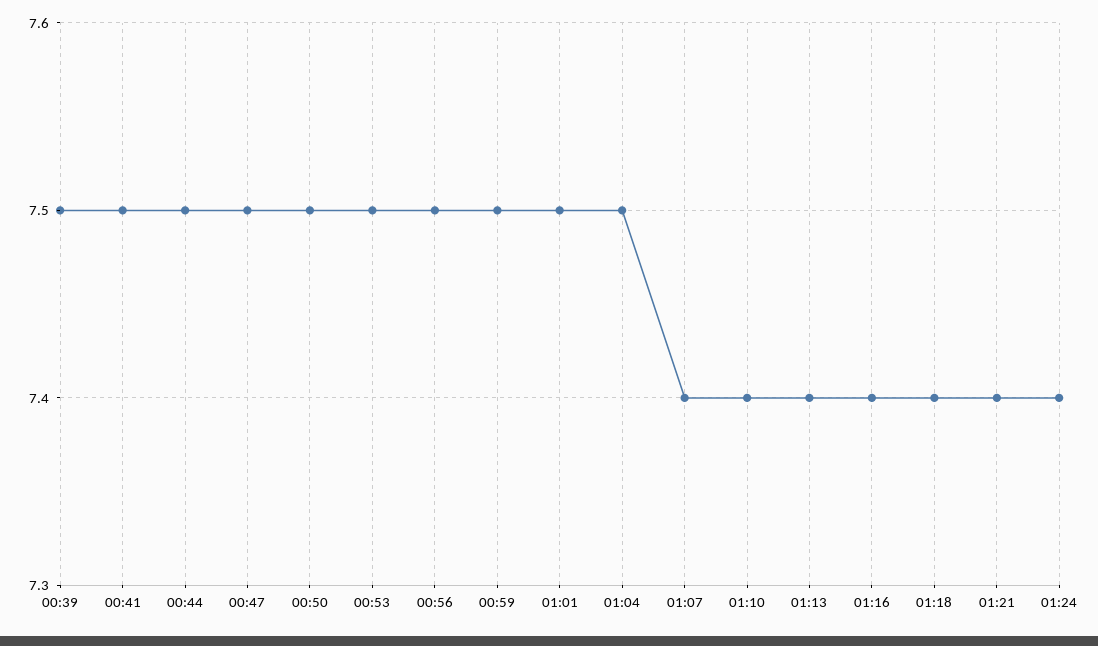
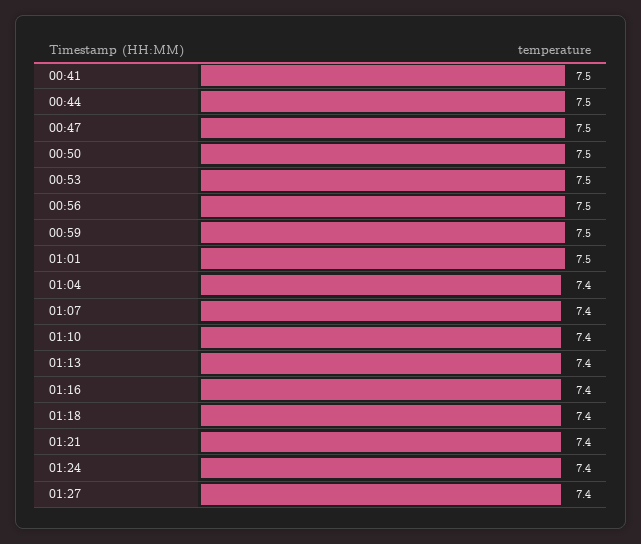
00:39: 7.5 -> none
01:04: 7.5 -> 7.4
01:27: none -> 7.4

